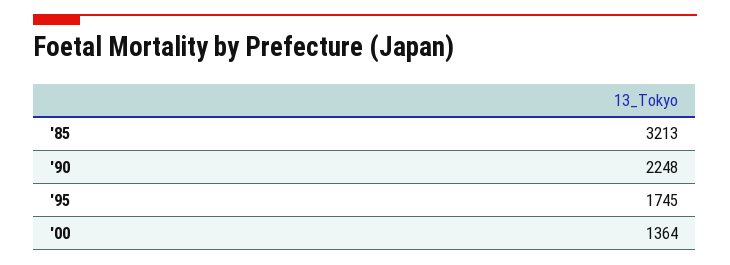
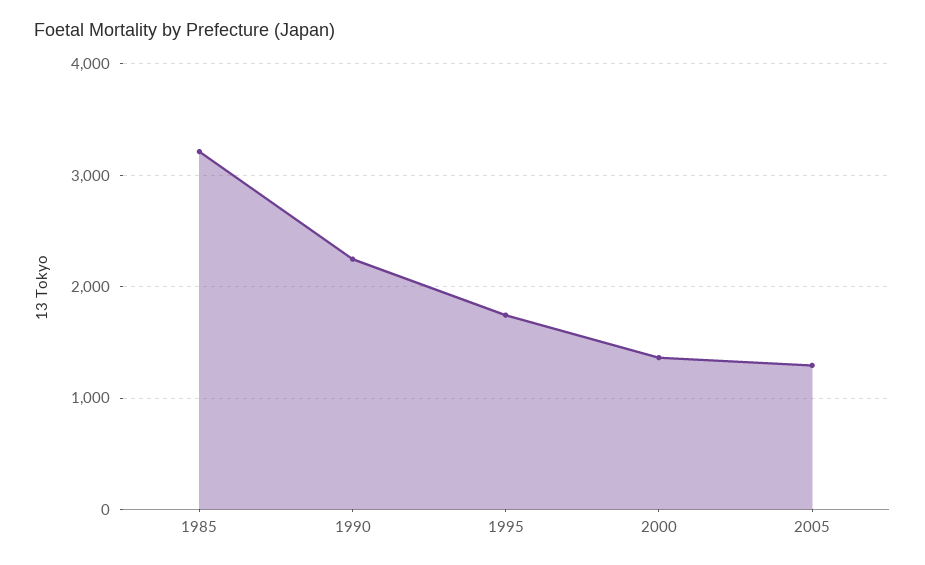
2005: none -> 1300

